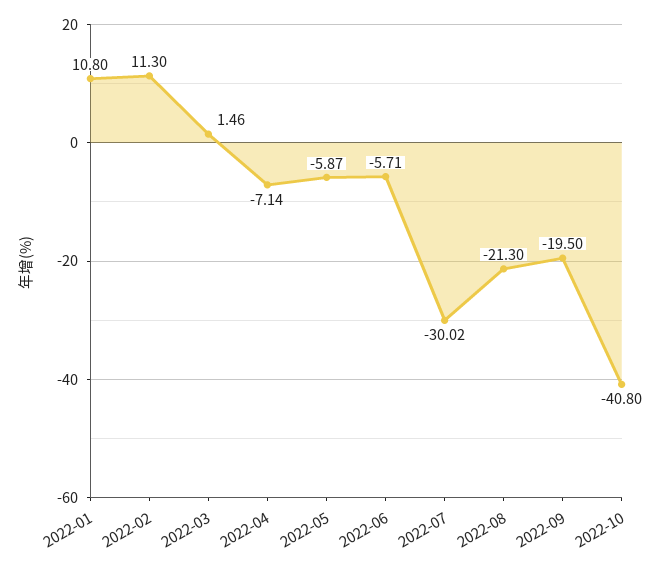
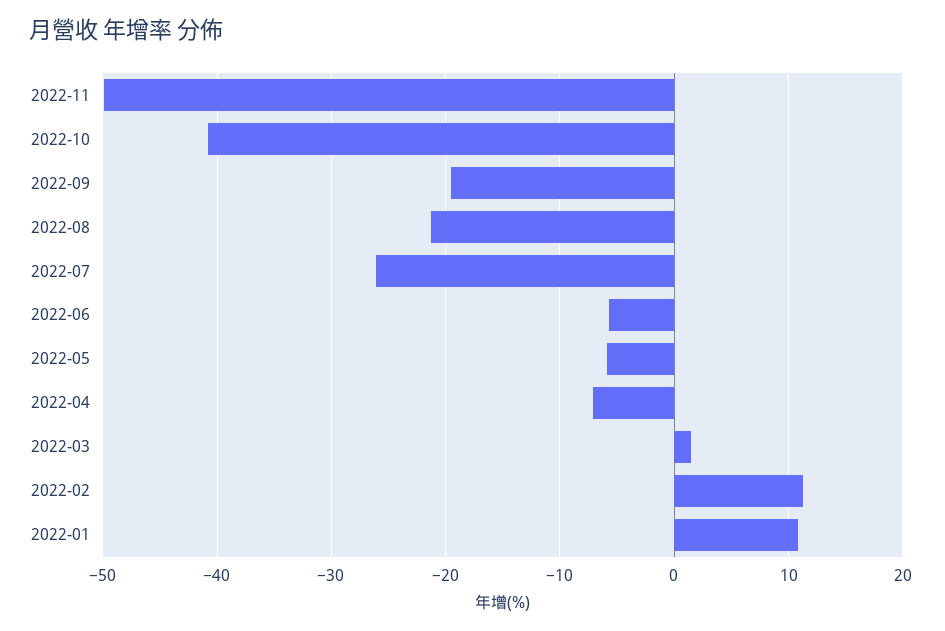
2022-07: -30.02 -> -26
2022-11: none -> -50

